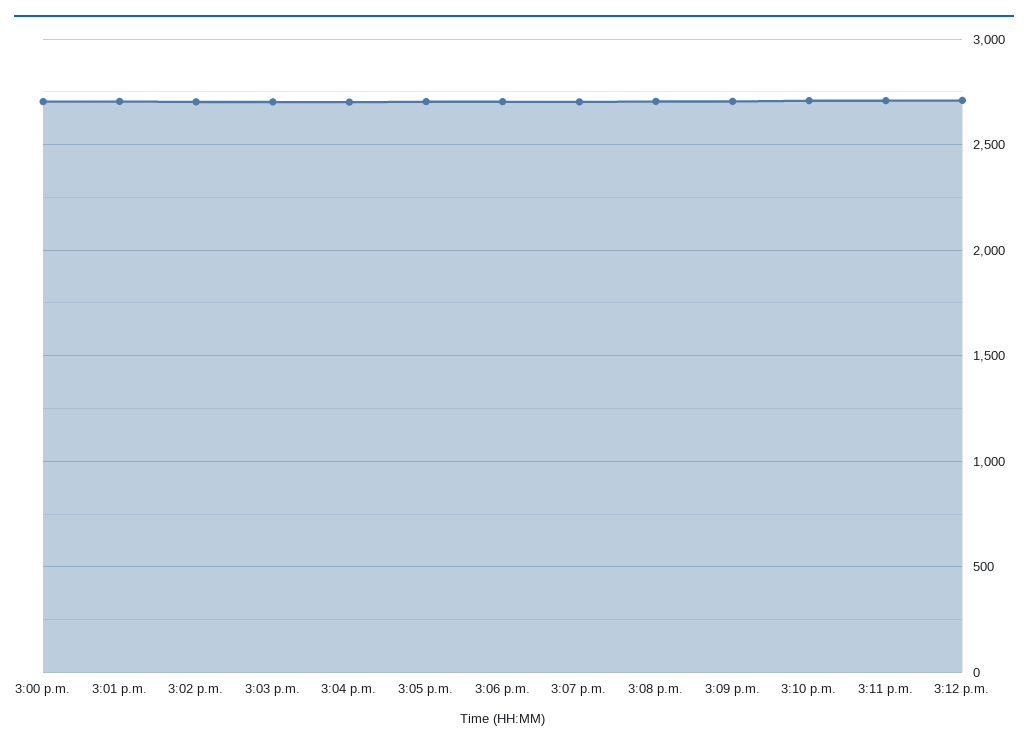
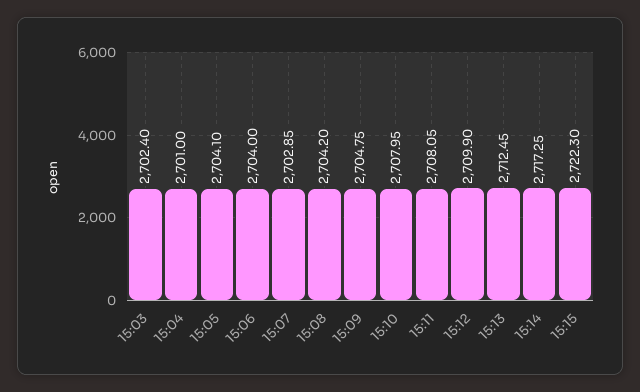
3:00 p.m.: 2700 -> none
3:01 p.m.: 2700 -> none
3:02 p.m.: 2700 -> none
15:13: none -> 2712.45
15:14: none -> 2717.25
15:15: none -> 2722.3

